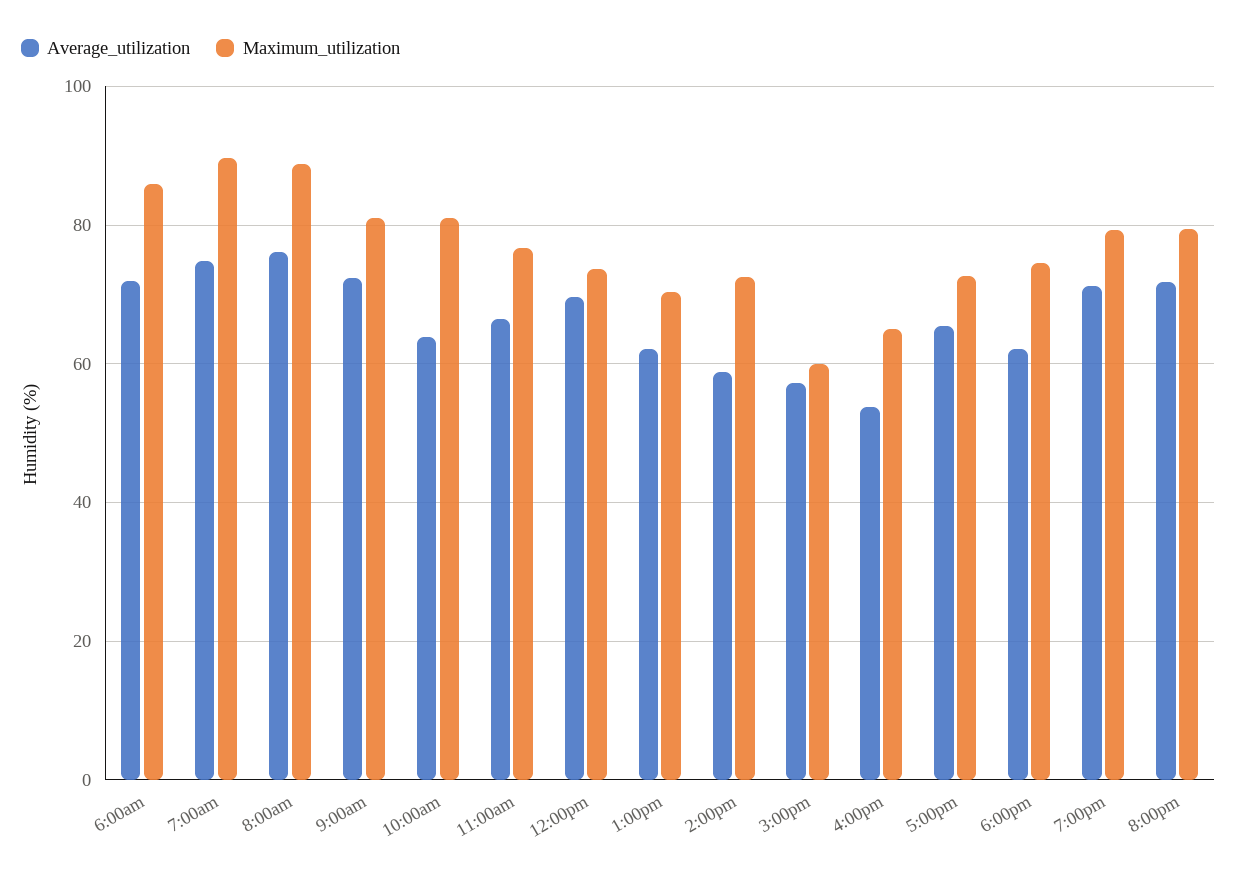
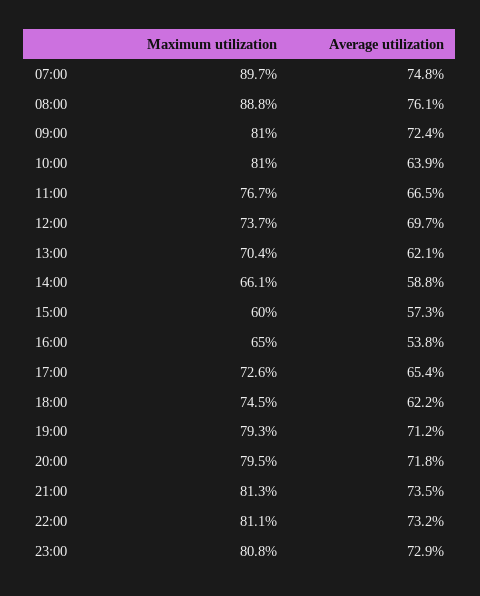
Average_utilization, 6:00am: 72 -> none
Maximum_utilization, 6:00am: 86 -> none
Maximum_utilization, 2:00pm: 72 -> 66.1
Maximum_utilization, 21:00: none -> 81.3
Average_utilization, 21:00: none -> 73.5
Maximum_utilization, 22:00: none -> 81.1
Average_utilization, 22:00: none -> 73.2
Maximum_utilization, 23:00: none -> 80.8
Average_utilization, 23:00: none -> 72.9

